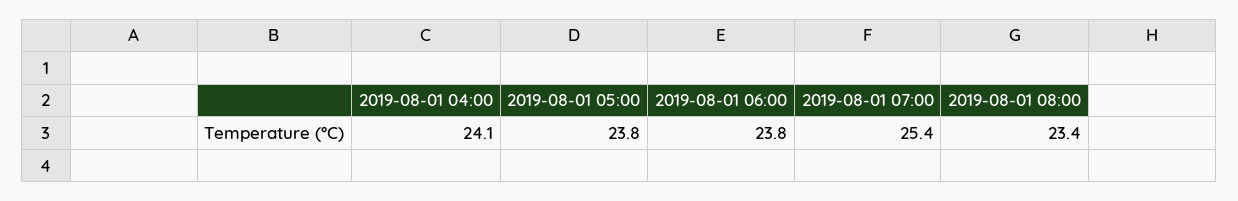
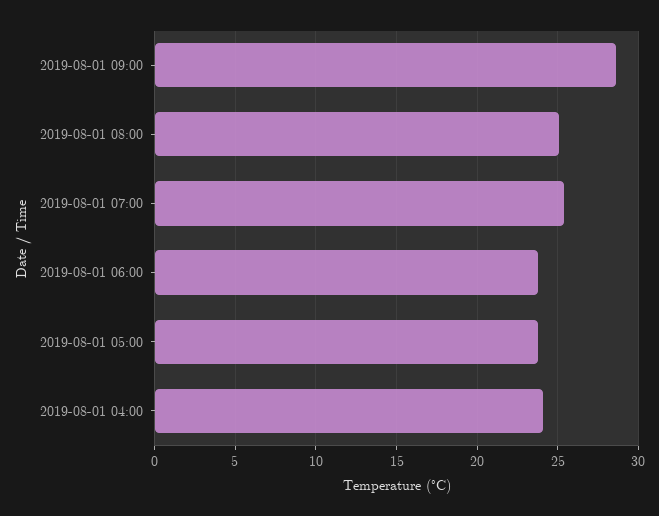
2019-08-01 08:00: 23.4 -> 25
2019-08-01 09:00: none -> 28.5

